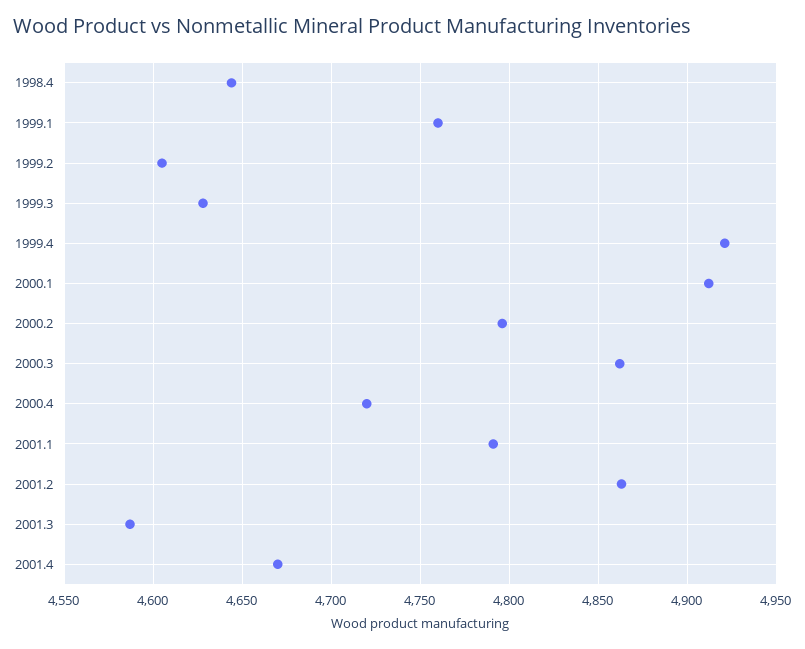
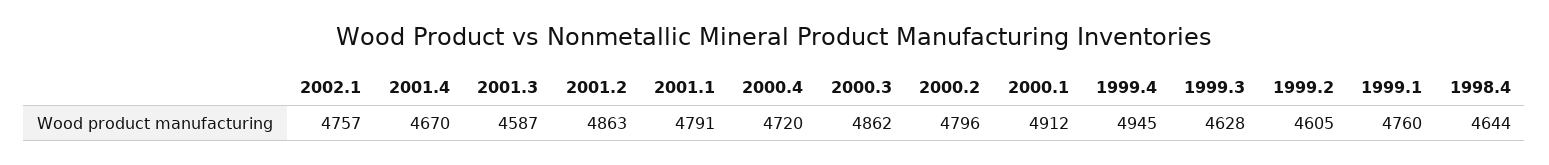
1999.4: 4920 -> 4945
2002.1: none -> 4757

